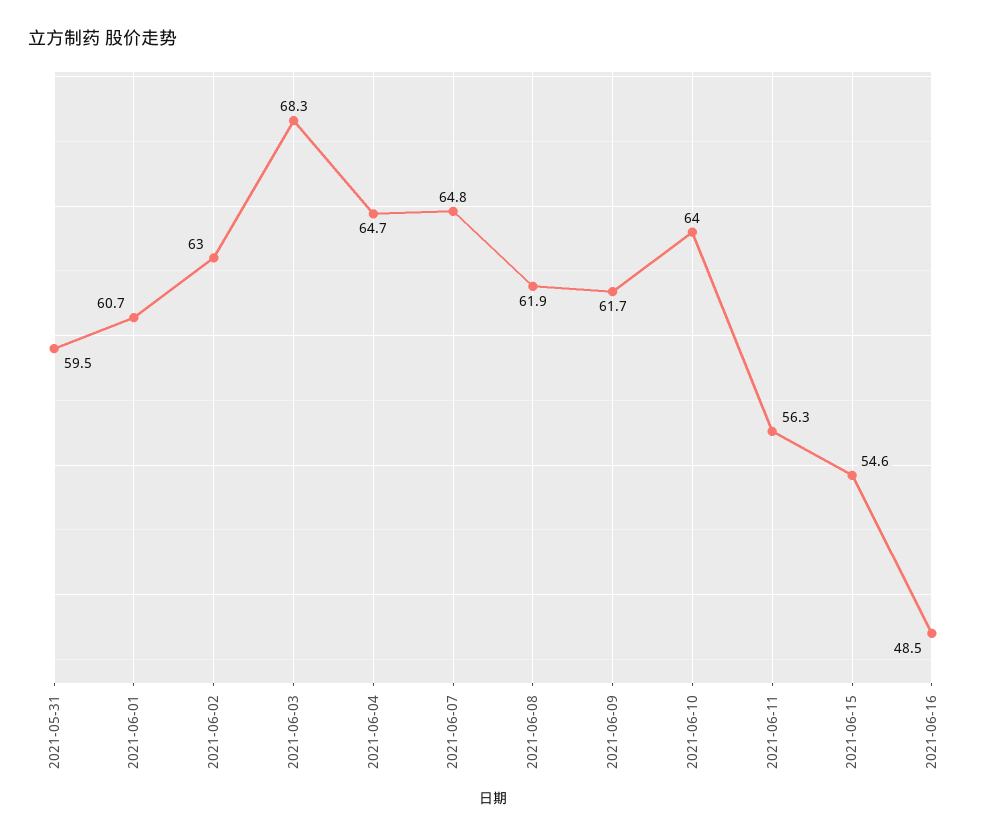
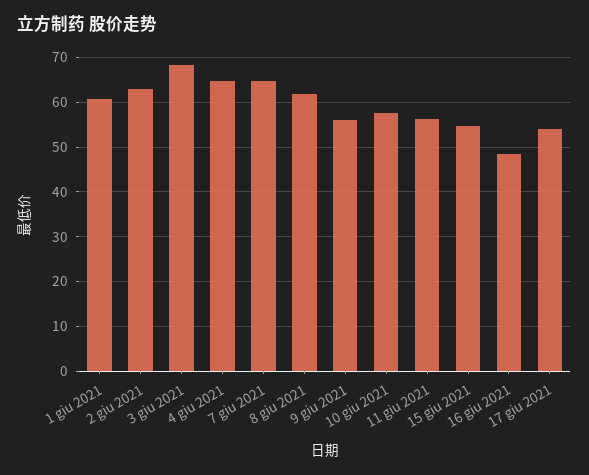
2021-05-31: 59.5 -> none
2021-06-09: 61.7 -> 56
2021-06-10: 64 -> 58
17 giu 2021: none -> 54

